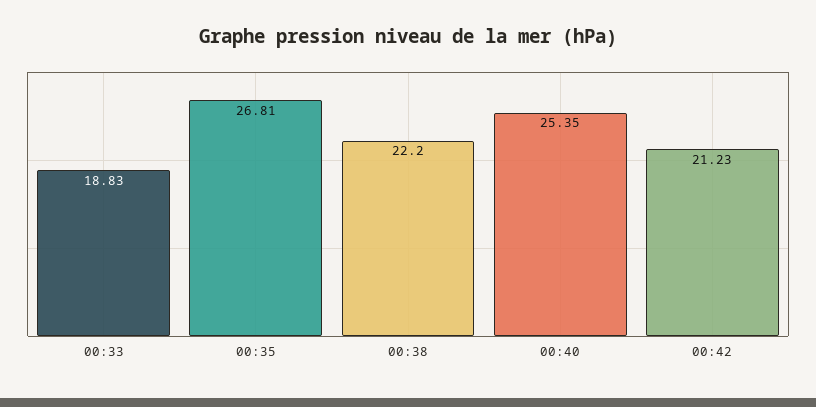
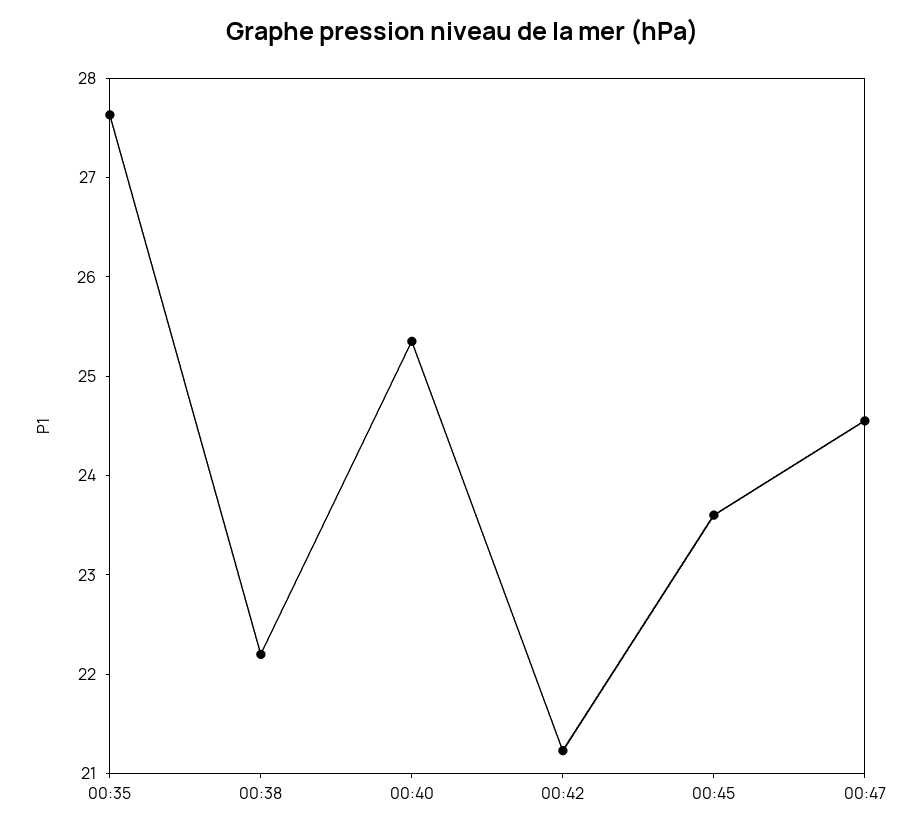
00:33: 18.83 -> none
00:35: 26.81 -> 27.6
00:45: none -> 23.6
00:47: none -> 24.6

